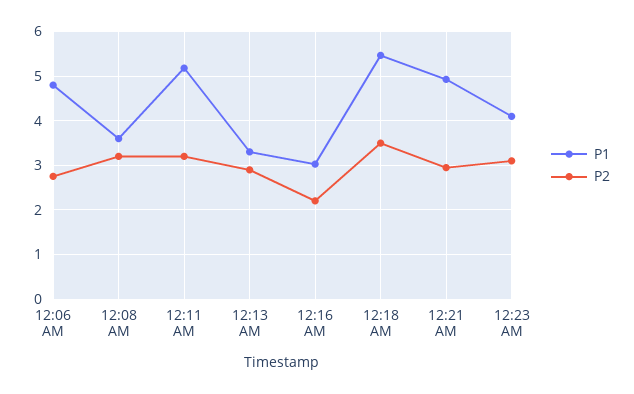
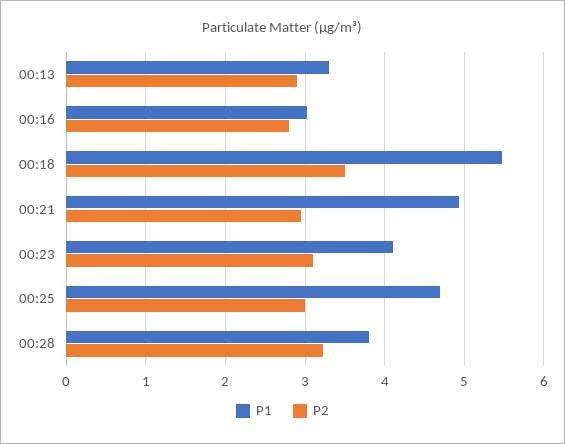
P1, 12:06 AM: 4.8 -> none
P2, 12:06 AM: 2.8 -> none
P1, 12:08 AM: 3.6 -> none
P2, 12:08 AM: 3.2 -> none
P1, 12:11 AM: 5.2 -> none
P2, 12:11 AM: 3.2 -> none
P2, 12:16 AM: 2.2 -> 2.8
P1, 00:25: none -> 4.7
P2, 00:25: none -> 3
P1, 00:28: none -> 3.8
P2, 00:28: none -> 3.2

